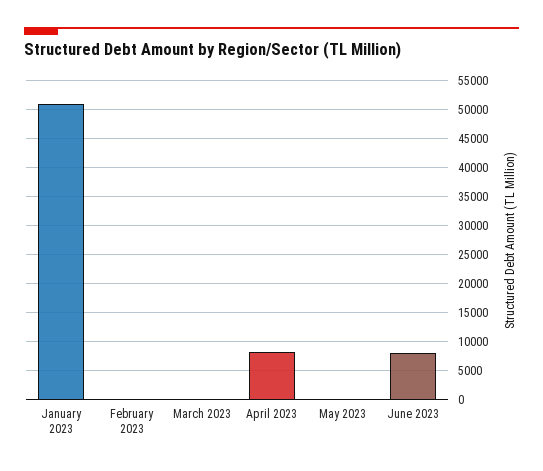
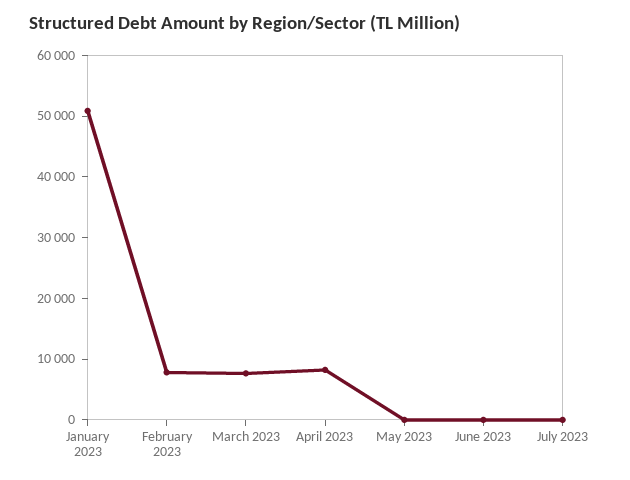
February 2023: 0 -> 8000
March 2023: 0 -> 8000
June 2023: 7500 -> 0
July 2023: none -> 0

